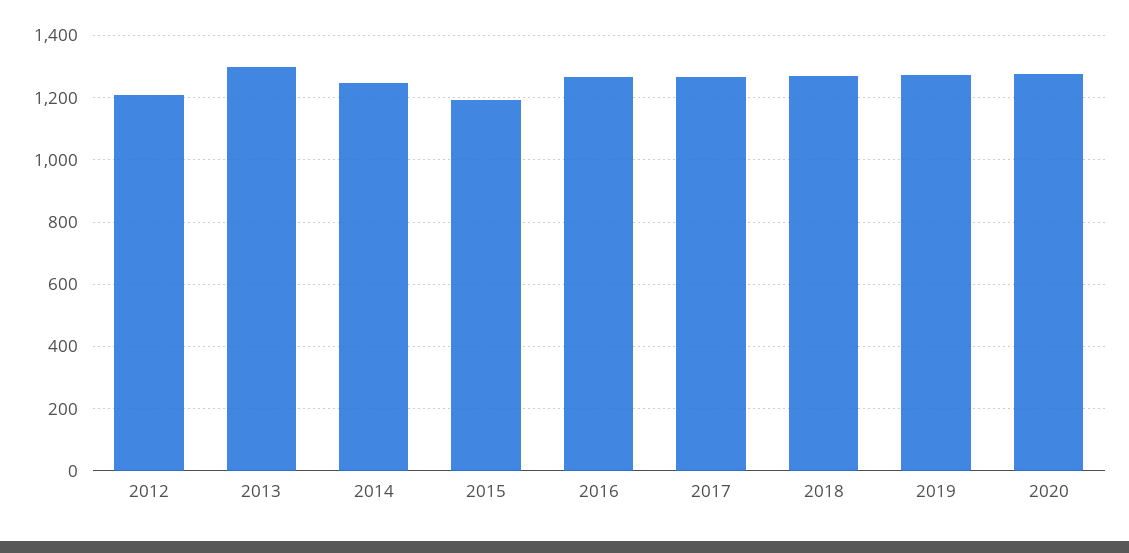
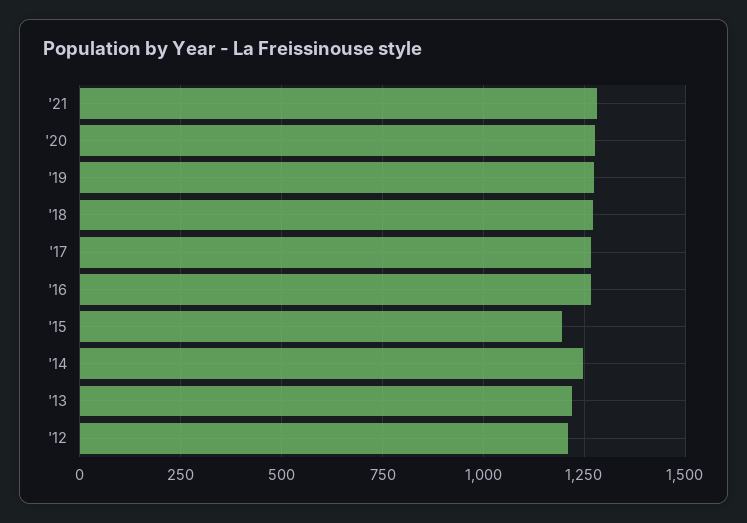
2013: 1300 -> 1225
'21: none -> 1275

